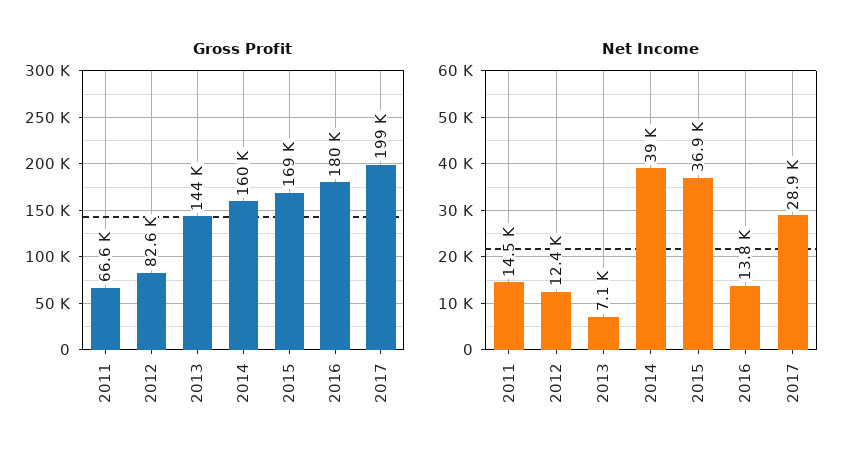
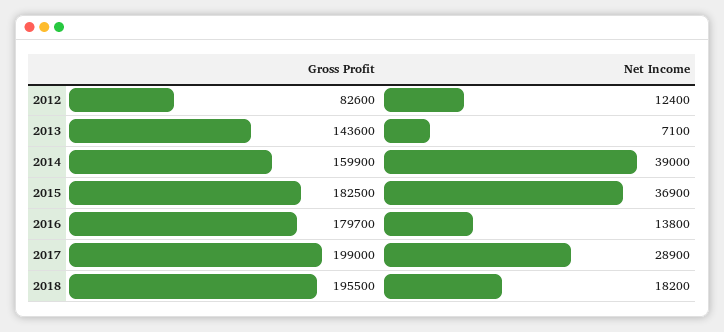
Gross Profit, 2011: 66600 -> none
Gross Profit, 2015: 169000 -> 182500
Net Income, 2011: 14500 -> none
Gross Profit, 2018: none -> 195500
Net Income, 2018: none -> 18200

